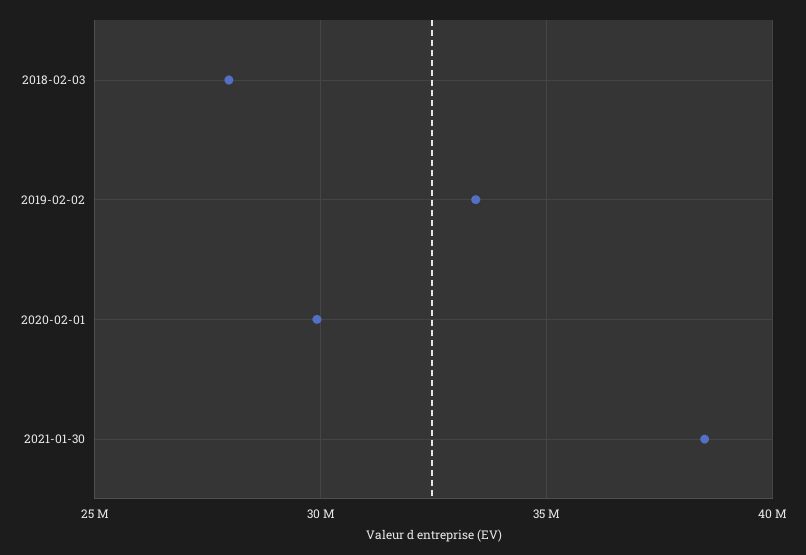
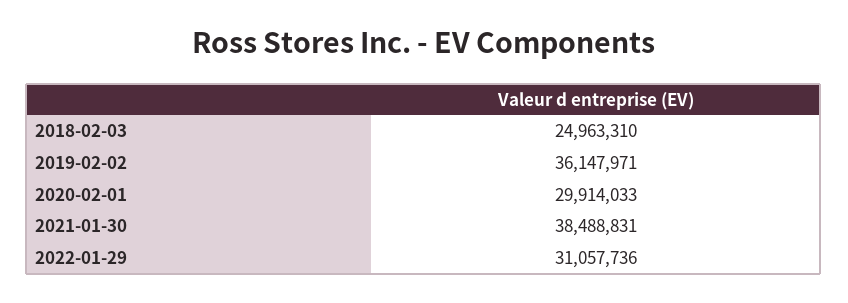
2018-02-03: 28000000 -> 24963310
2019-02-02: 33500000 -> 36147971
2022-01-29: none -> 31057736

